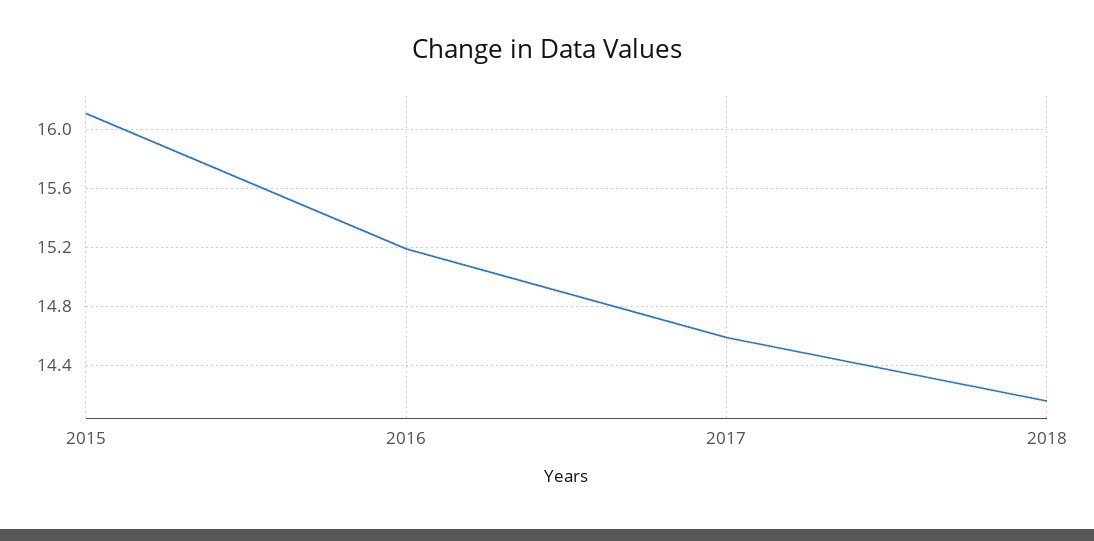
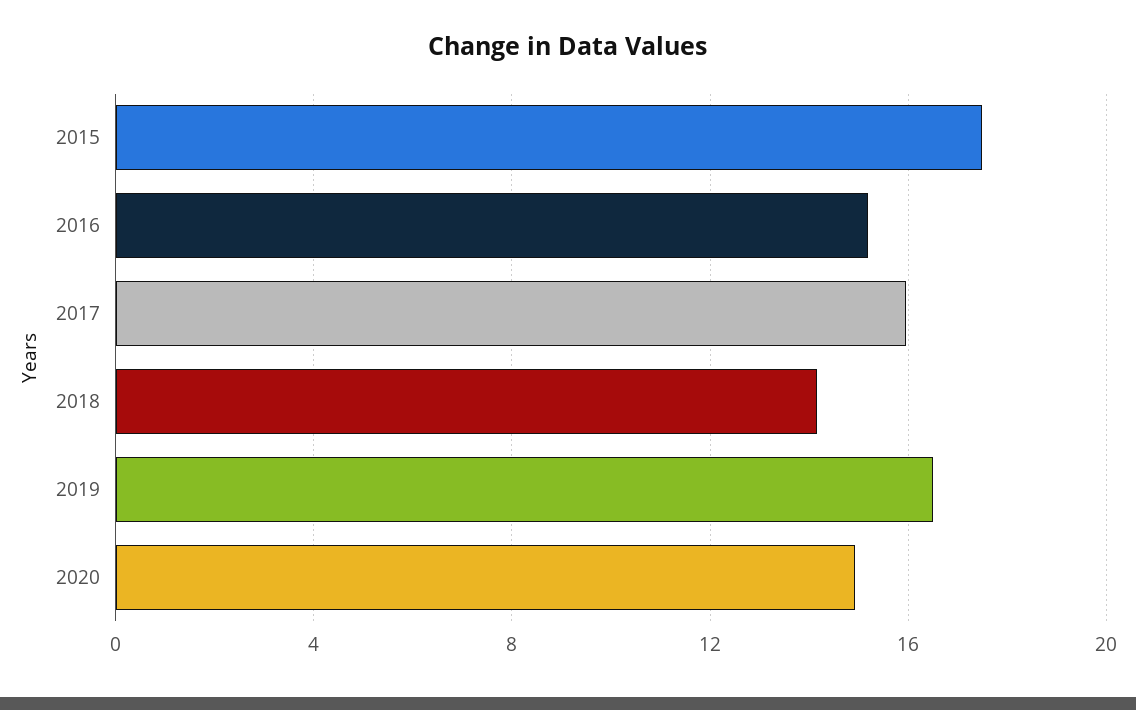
2015: 16.1 -> 17.5
2017: 14.6 -> 16
2019: none -> 16.5
2020: none -> 15

